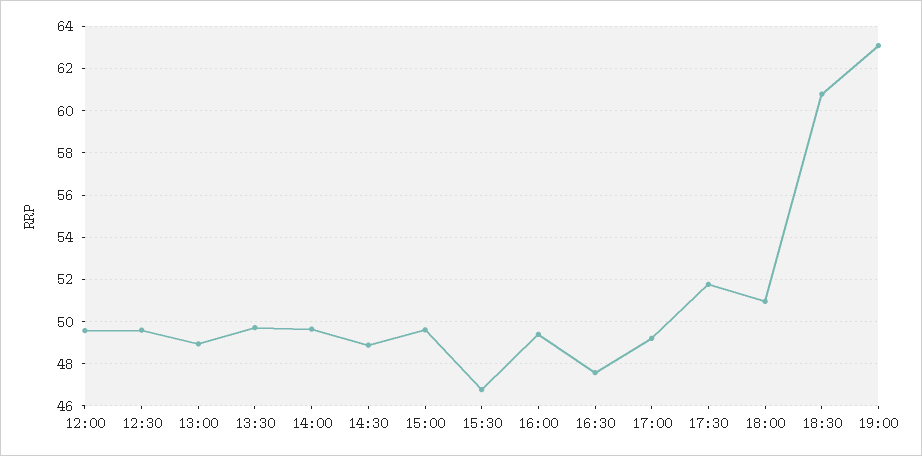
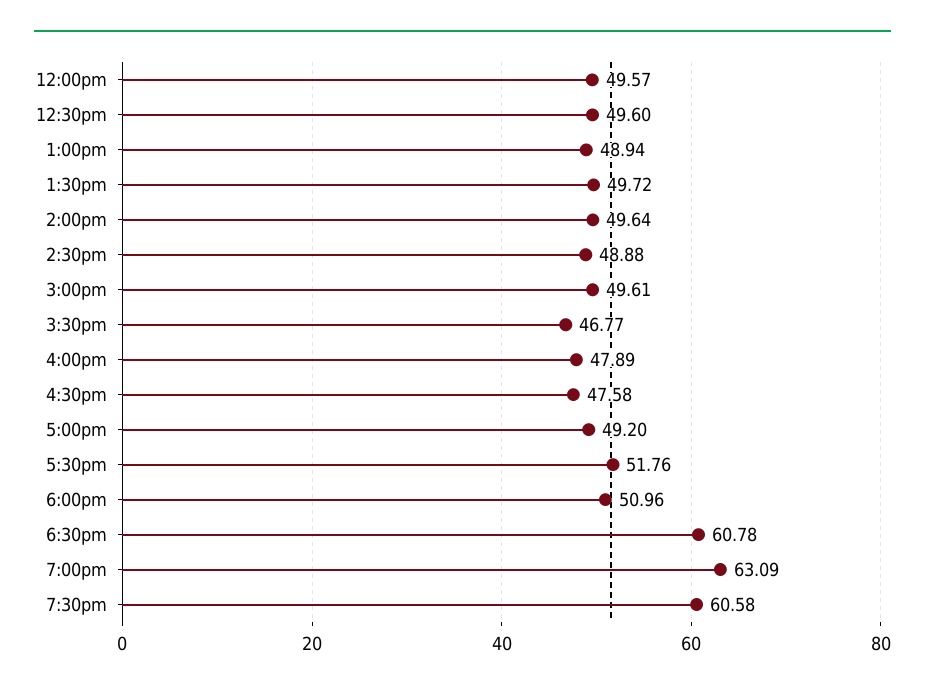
16:00: 49.5 -> 47.89
7:30pm: none -> 60.58

